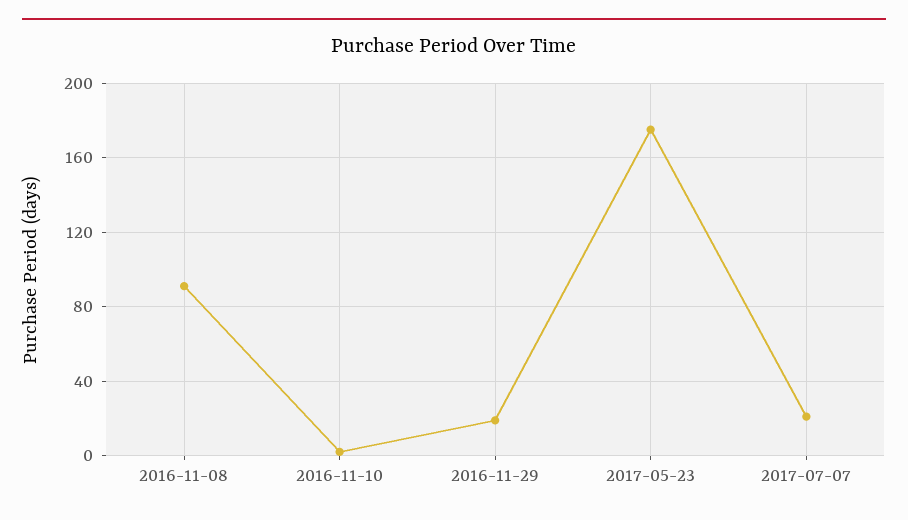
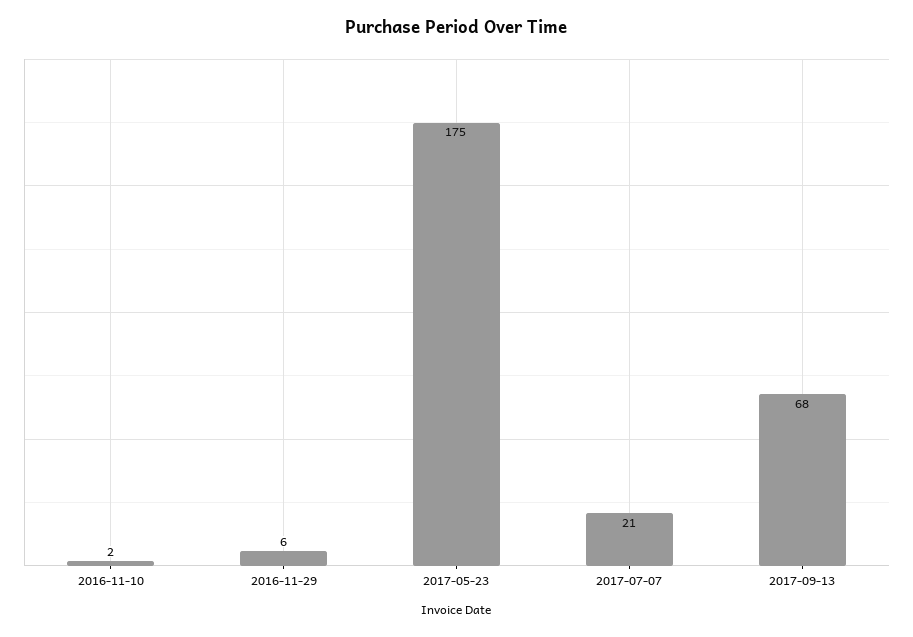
2016-11-08: 90 -> none
2016-11-29: 20 -> 6
2017-09-13: none -> 68

